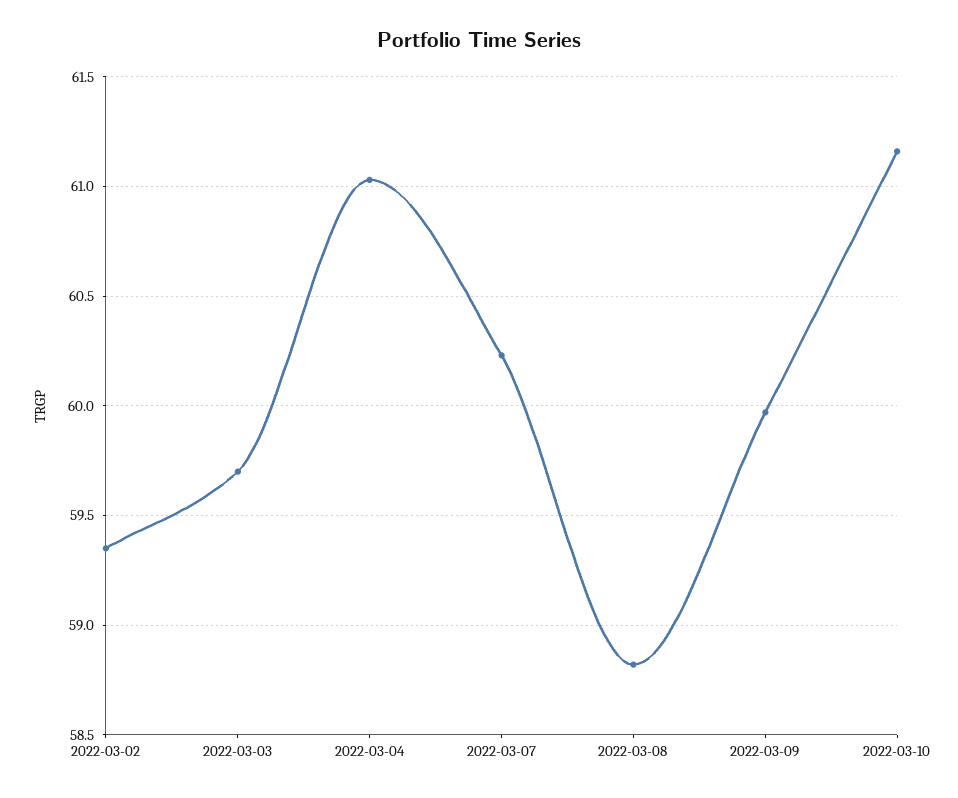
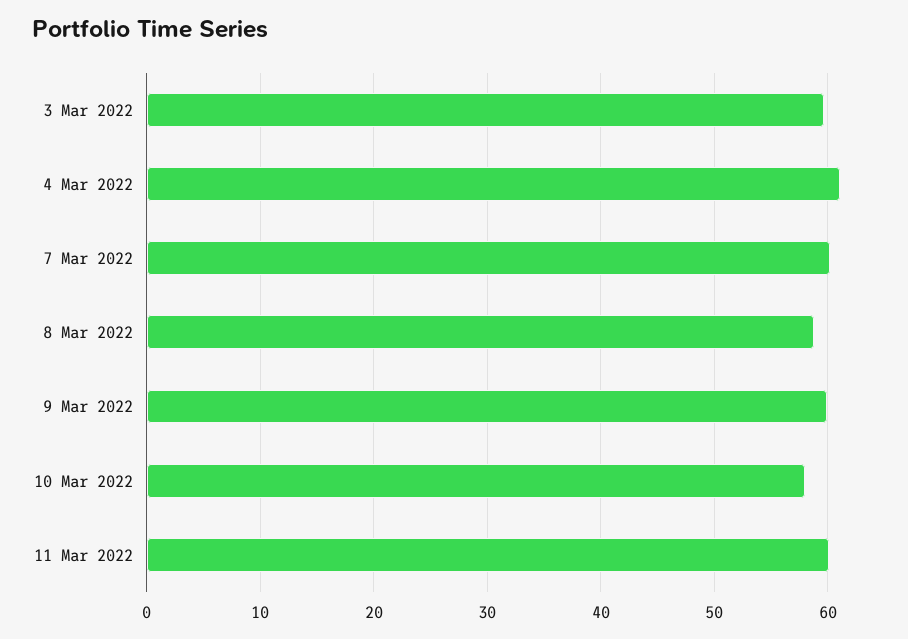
2022-03-02: 59.35 -> none
2022-03-10: 61.15 -> 58
11 Mar 2022: none -> 60

